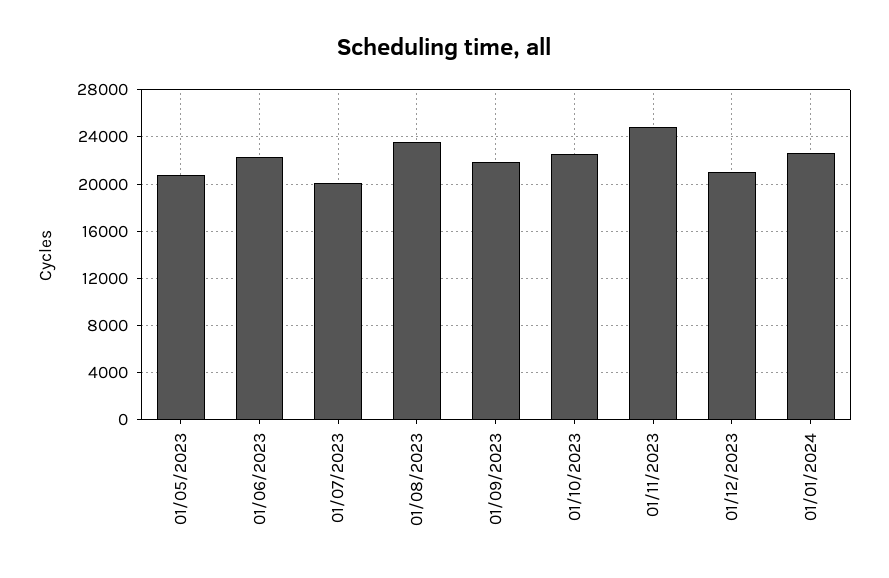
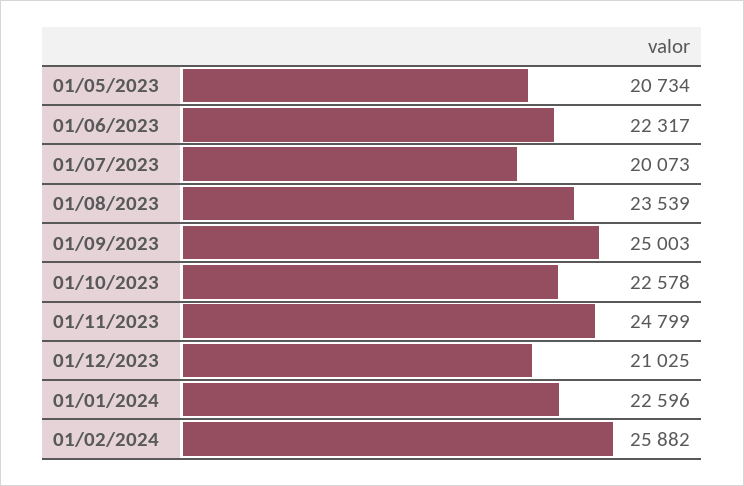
01/09/2023: 22000 -> 25003
01/02/2024: none -> 25882

